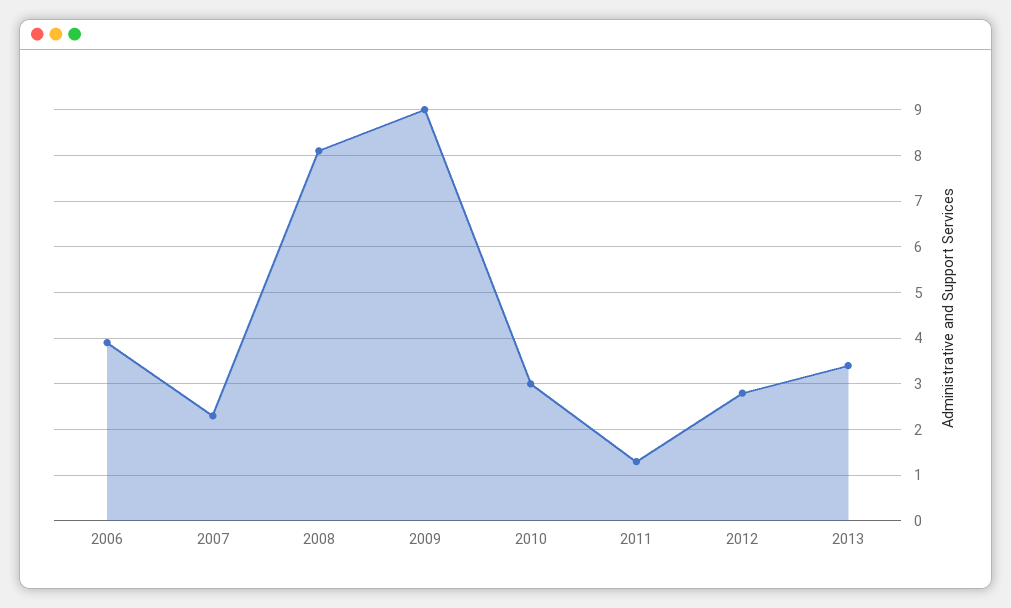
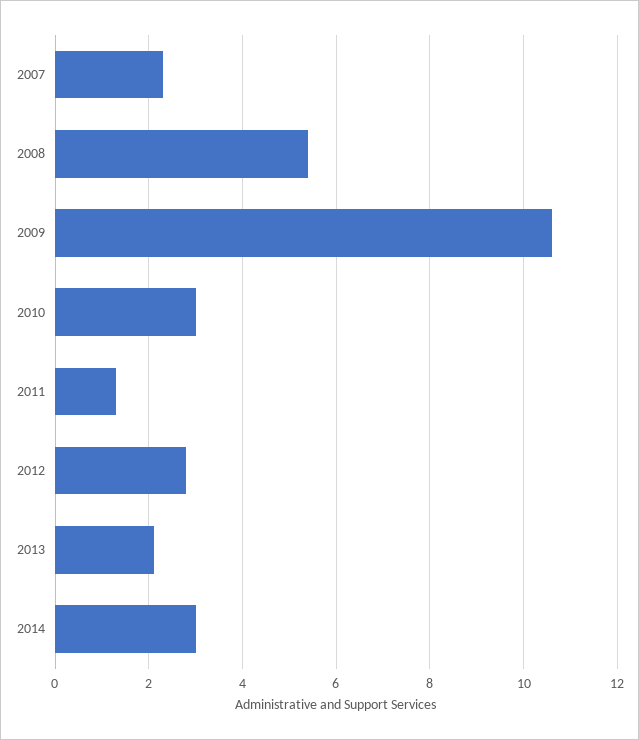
2006: 4 -> none
2008: 8 -> 5.5
2009: 9 -> 10.5
2013: 3.5 -> 2
2014: none -> 3

